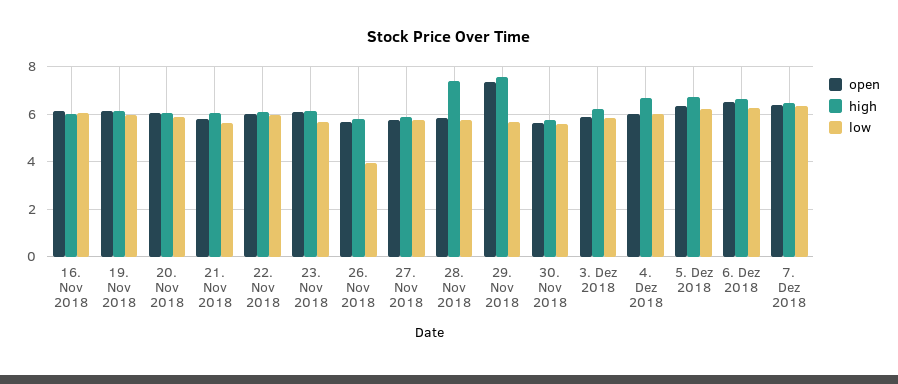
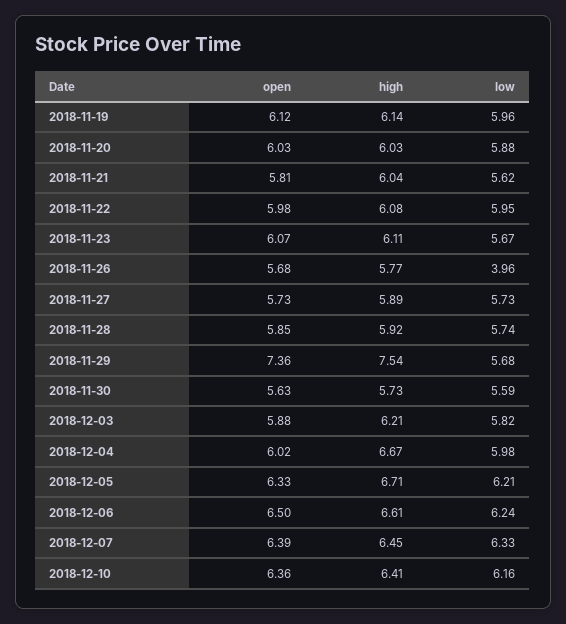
open, 16. Nov 2018: 6 -> none
high, 16. Nov 2018: 6 -> none
low, 16. Nov 2018: 6 -> none
high, 28. Nov 2018: 7.5 -> 5.92
open, 2018-12-10: none -> 6.36
high, 2018-12-10: none -> 6.41
low, 2018-12-10: none -> 6.16

